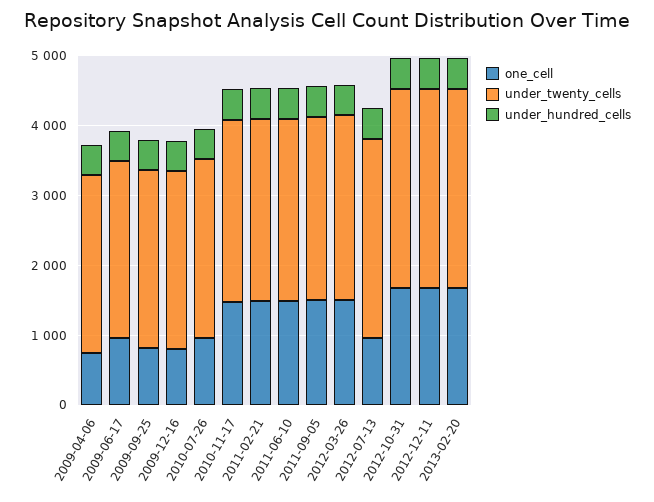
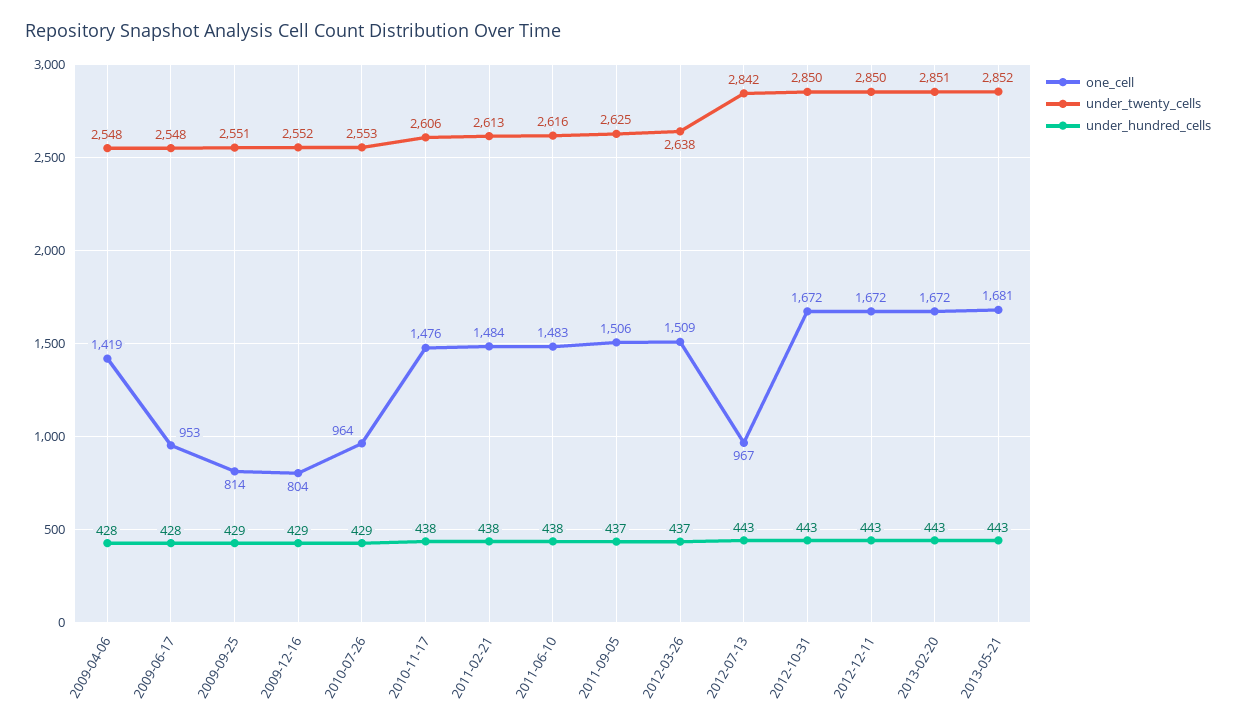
one_cell, 2009-04-06: 800 -> 1419
one_cell, 2013-05-21: none -> 1681
under_twenty_cells, 2013-05-21: none -> 2852
under_hundred_cells, 2013-05-21: none -> 443

